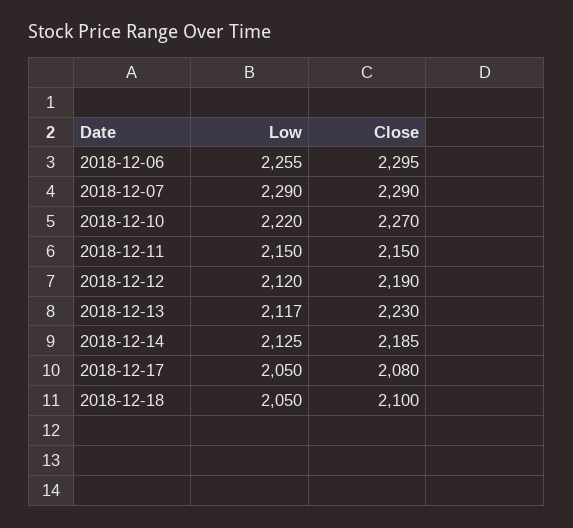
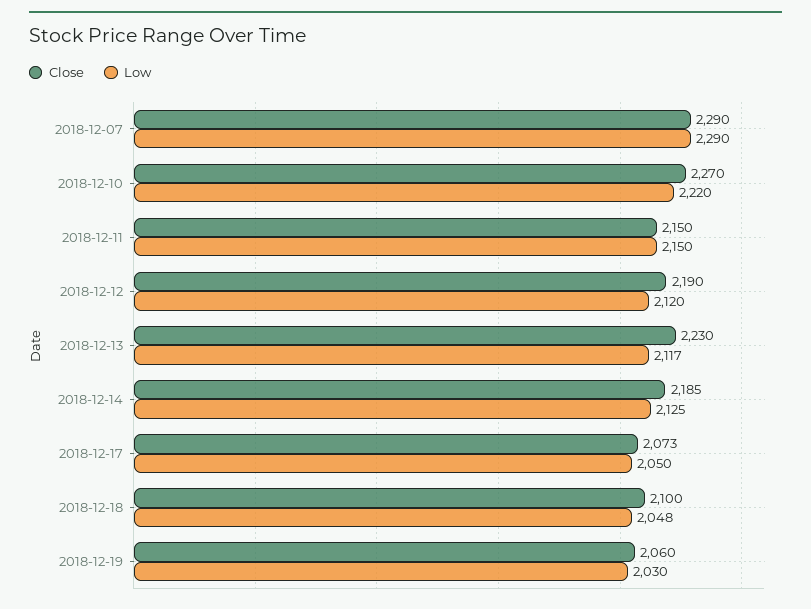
Low, 2018-12-06: 2255 -> none
Close, 2018-12-06: 2295 -> none
Close, 2018-12-17: 2080 -> 2073
Low, 2018-12-18: 2050 -> 2048
Close, 2018-12-19: none -> 2060
Low, 2018-12-19: none -> 2030

